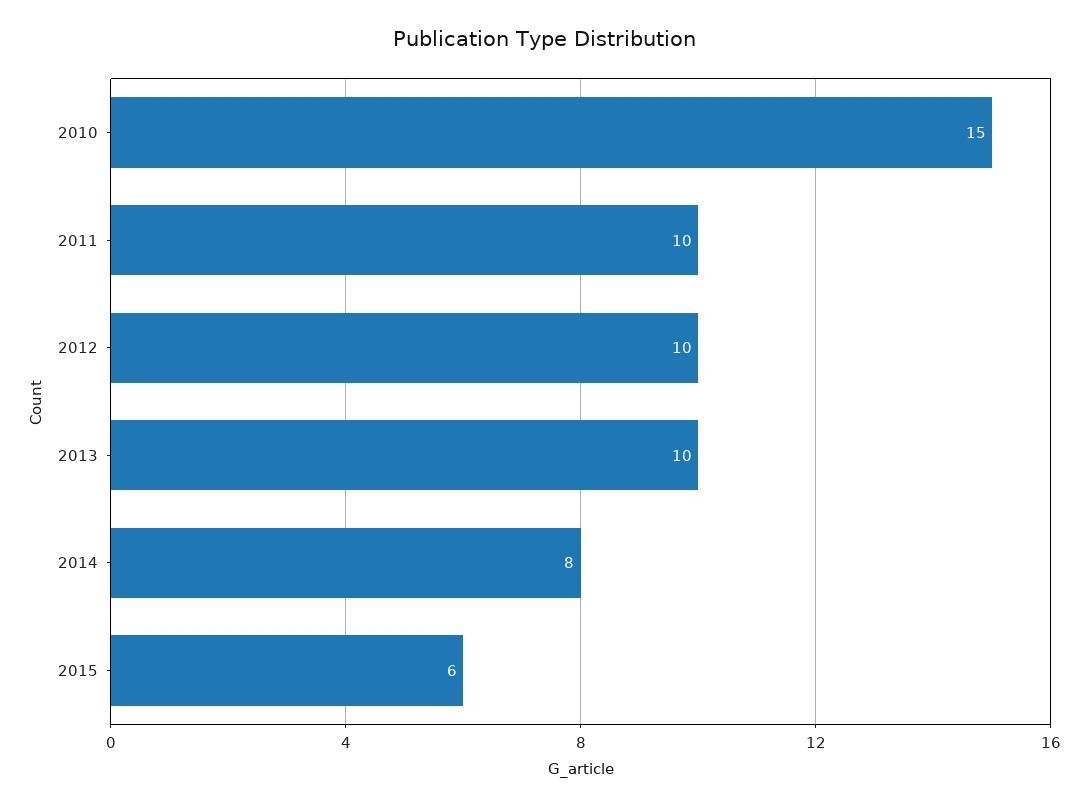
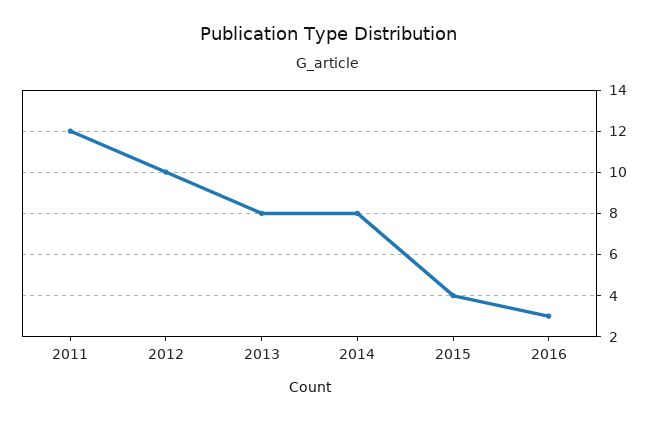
2010: 15 -> none
2011: 10 -> 12
2013: 10 -> 8
2015: 6 -> 4
2016: none -> 3

